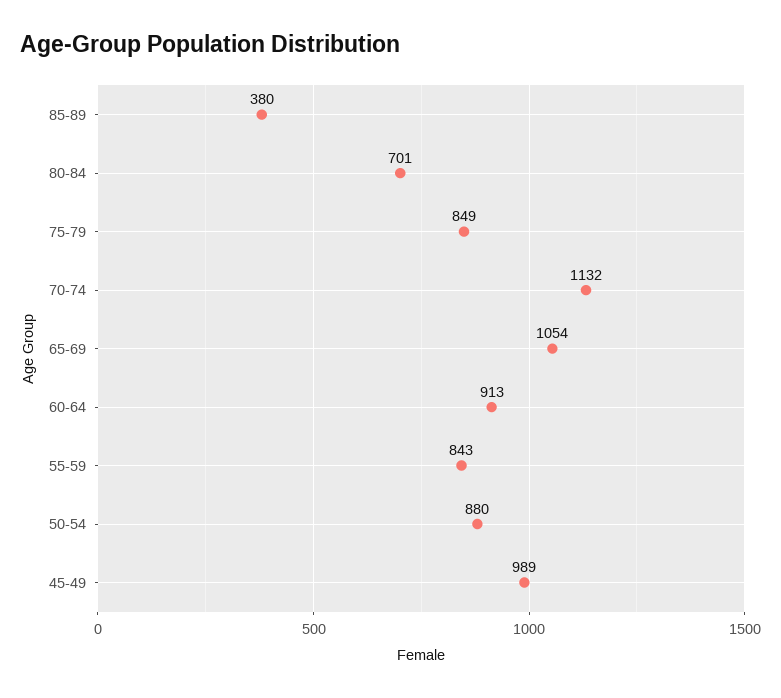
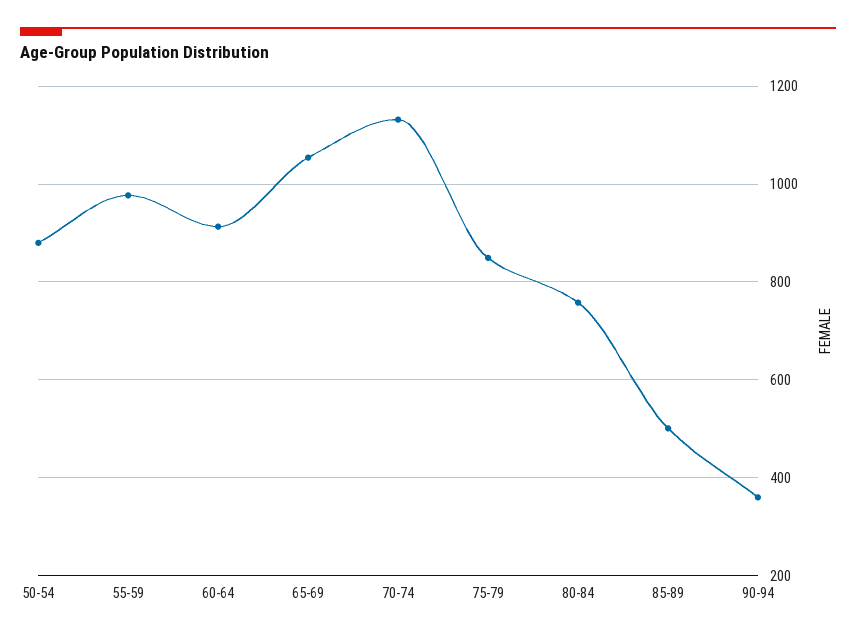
85-89: 380 -> 500
80-84: 701 -> 760
55-59: 843 -> 980
45-49: 989 -> none
90-94: none -> 360

